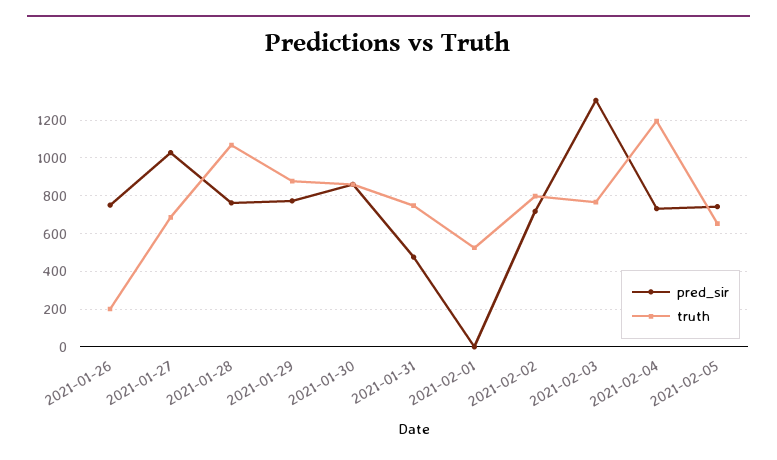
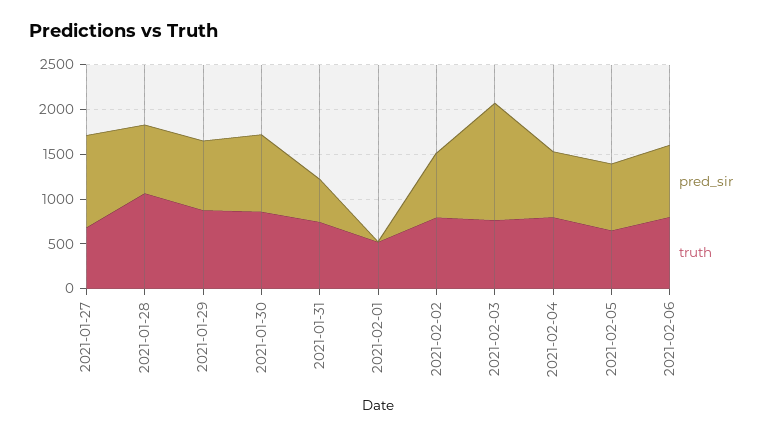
pred_sir, 2021-01-26: 750 -> none
truth, 2021-01-26: 200 -> none
truth, 2021-02-04: 1200 -> 800
pred_sir, 2021-02-06: none -> 800
truth, 2021-02-06: none -> 800

